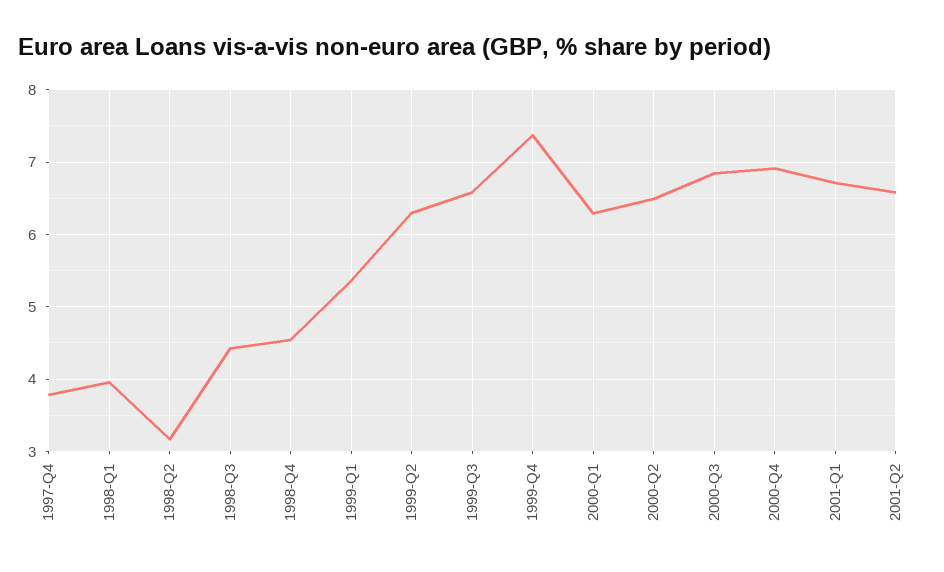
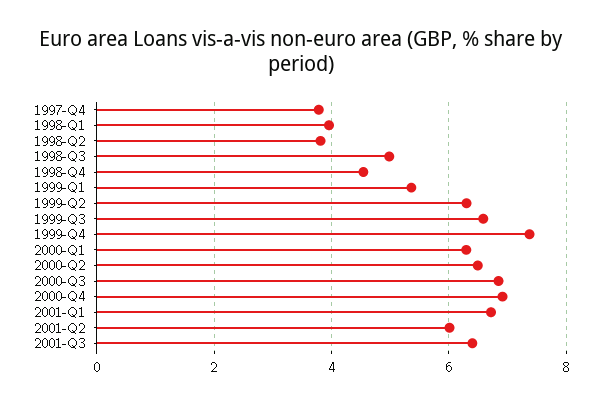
1998-Q2: 3.2 -> 3.8
1998-Q3: 4.4 -> 5
2001-Q2: 6.6 -> 6
2001-Q3: none -> 6.4

